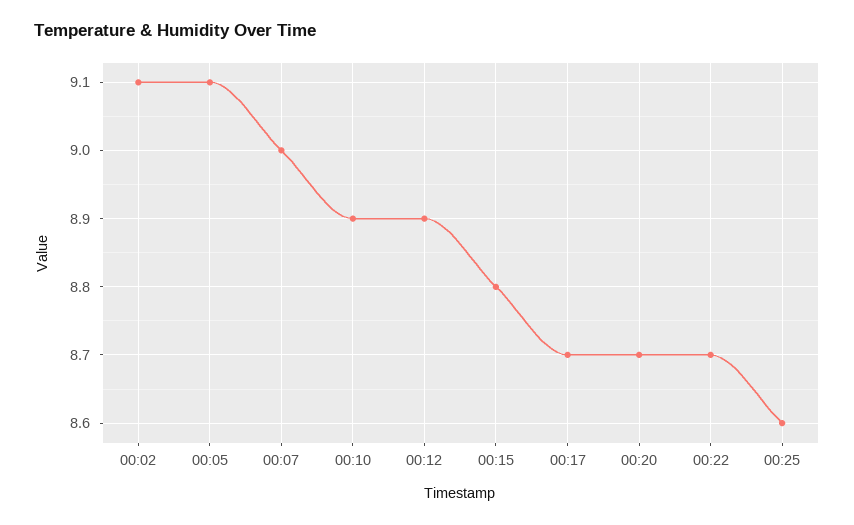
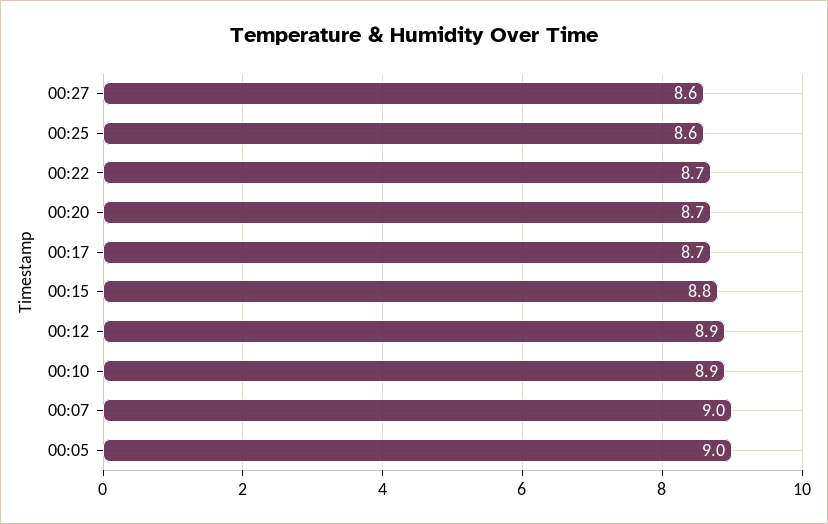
00:02: 9.1 -> none
00:05: 9.1 -> 9
00:27: none -> 8.6

